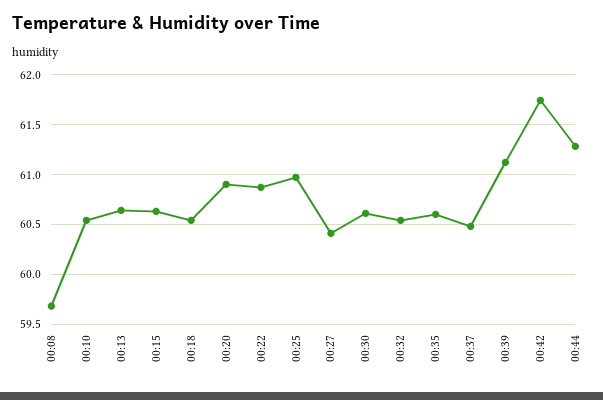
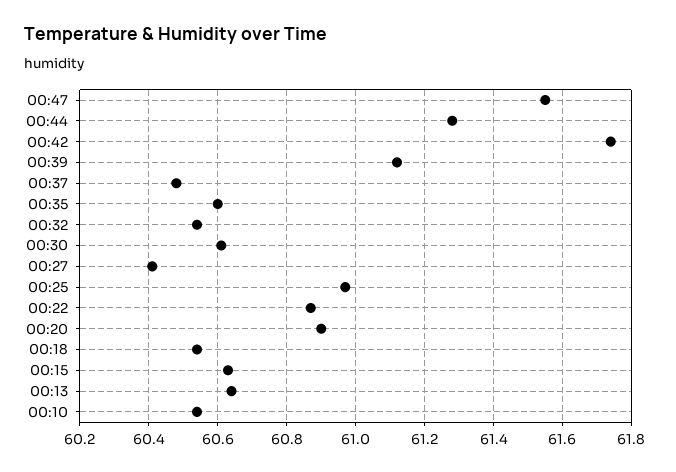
00:08: 59.7 -> none
00:47: none -> 61.55

